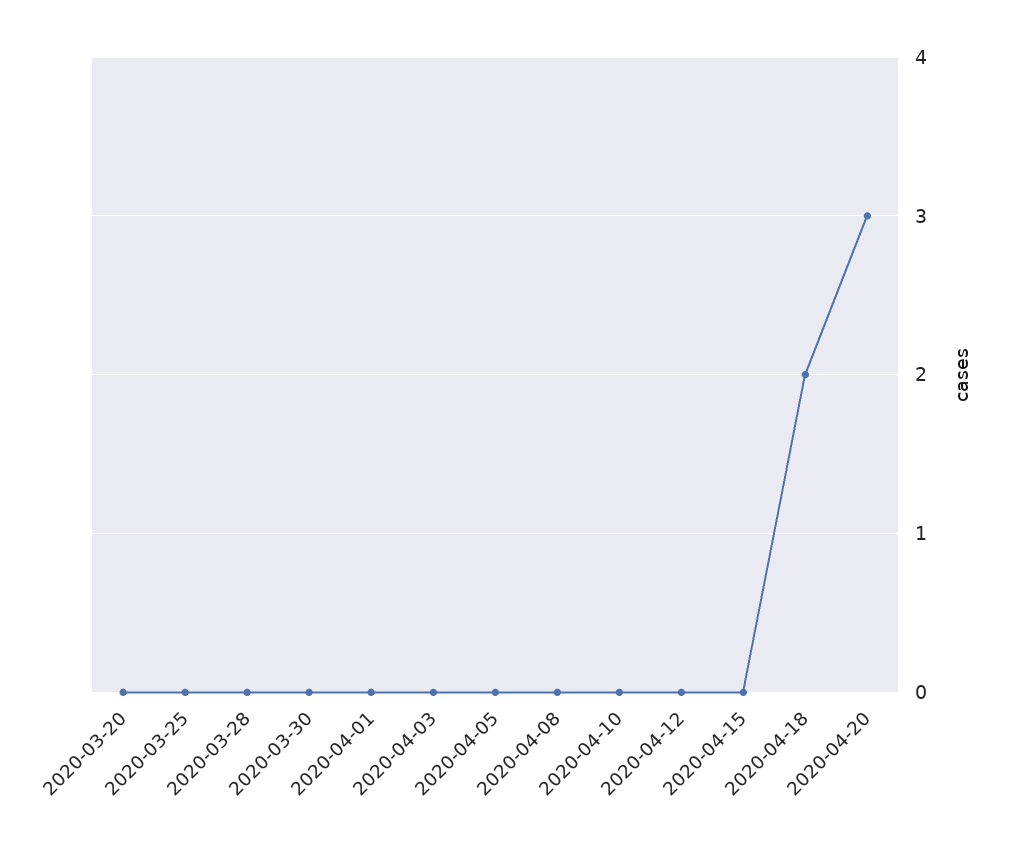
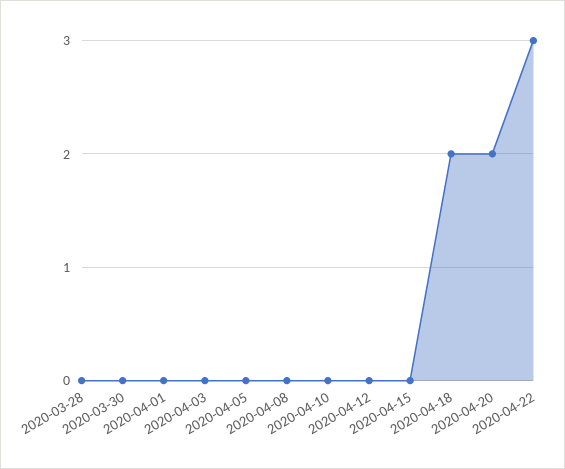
2020-03-20: 0 -> none
2020-03-25: 0 -> none
2020-04-20: 3 -> 2
2020-04-22: none -> 3

